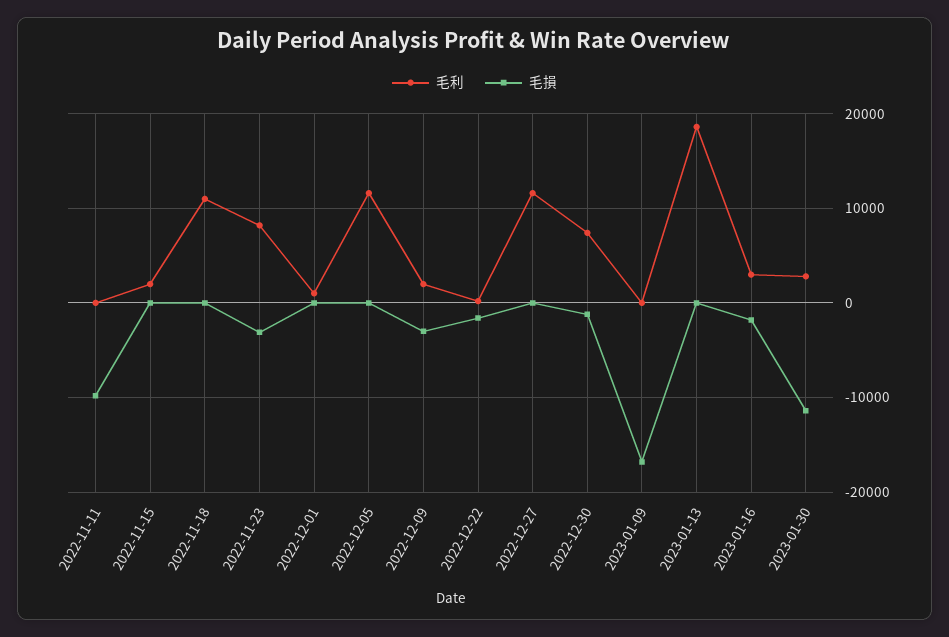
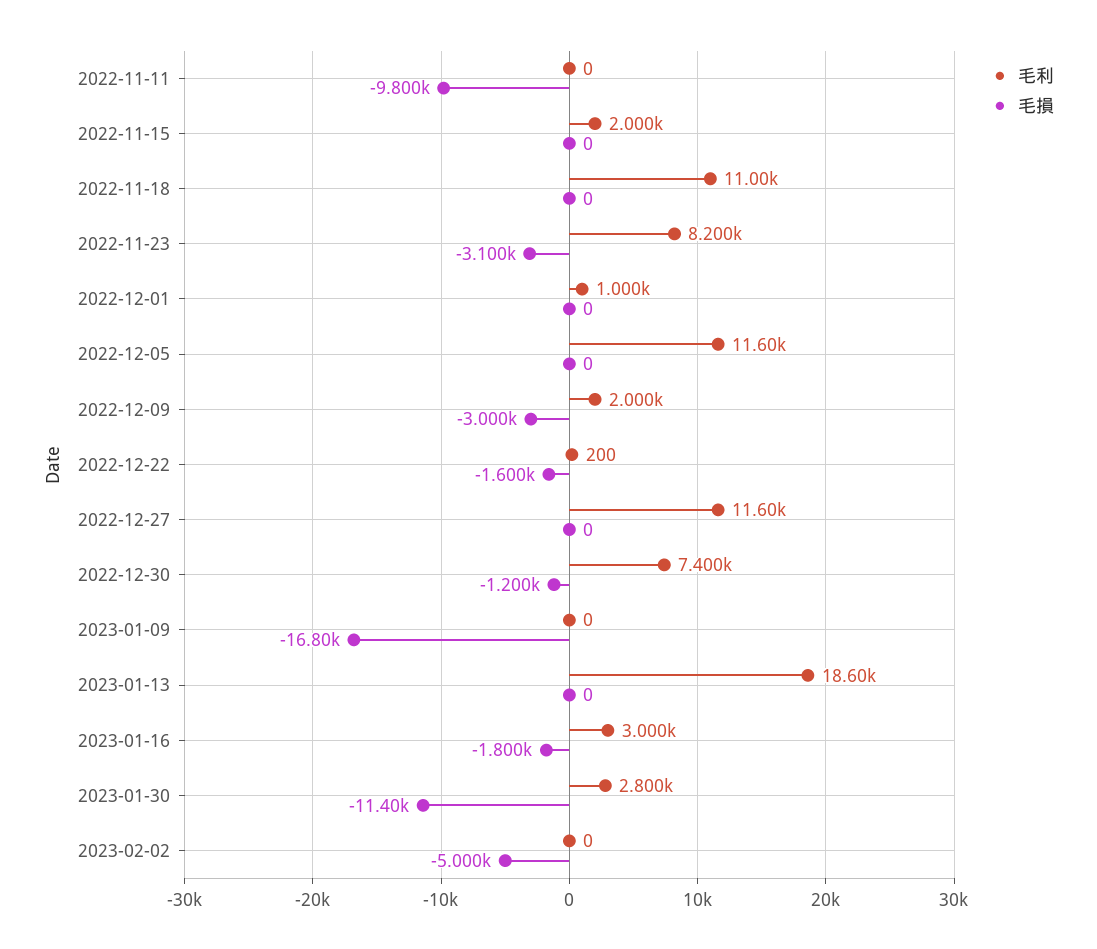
毛利, 2023-02-02: none -> 0
毛損, 2023-02-02: none -> -5000

